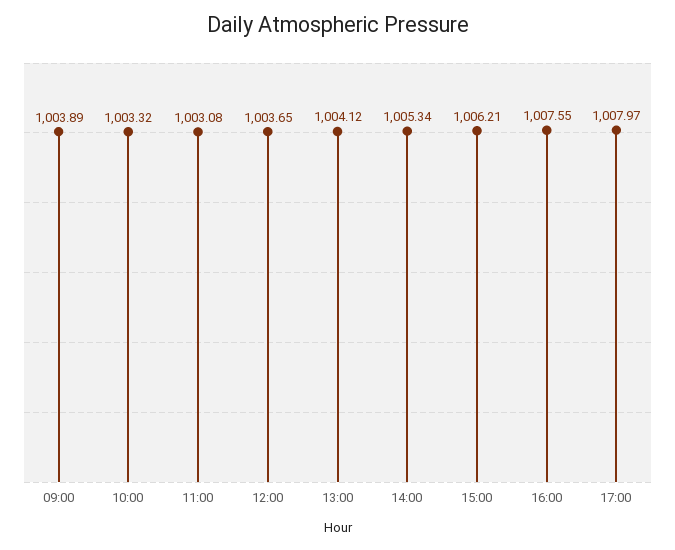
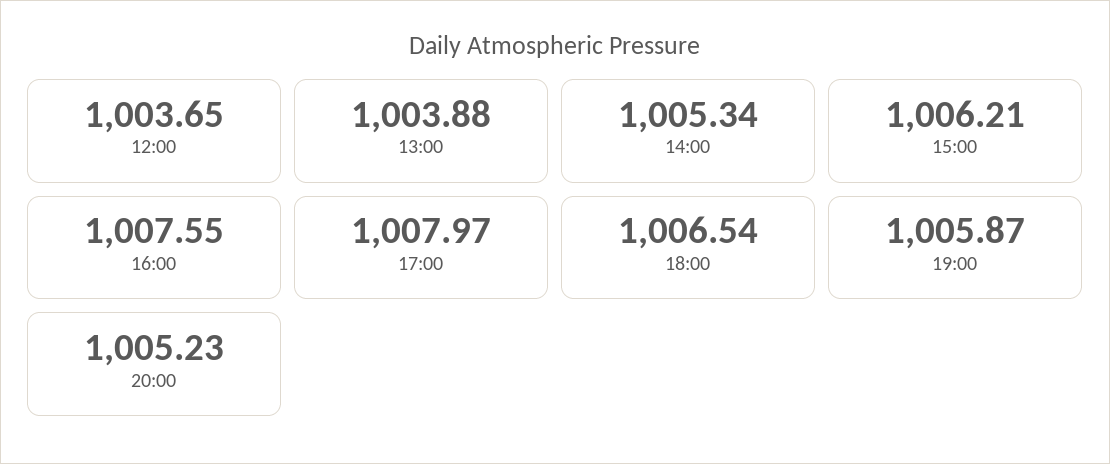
09:00: 1003.89 -> none
10:00: 1003.32 -> none
11:00: 1003.08 -> none
13:00: 1004.12 -> 1003.88
18:00: none -> 1006.54
19:00: none -> 1005.87
20:00: none -> 1005.23

